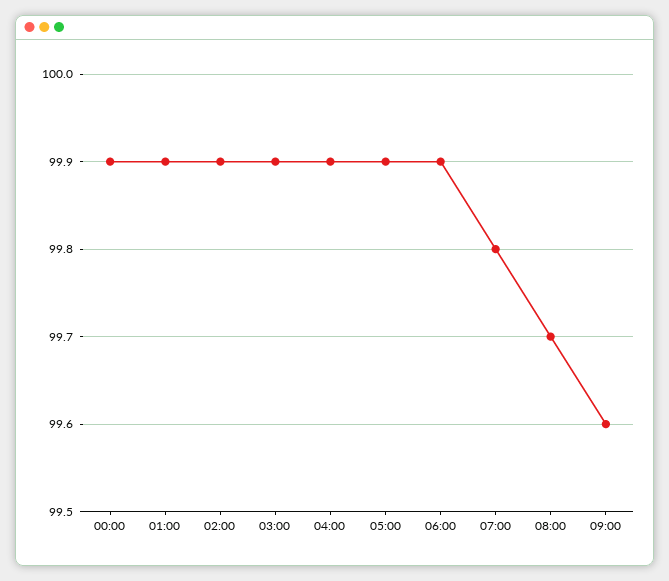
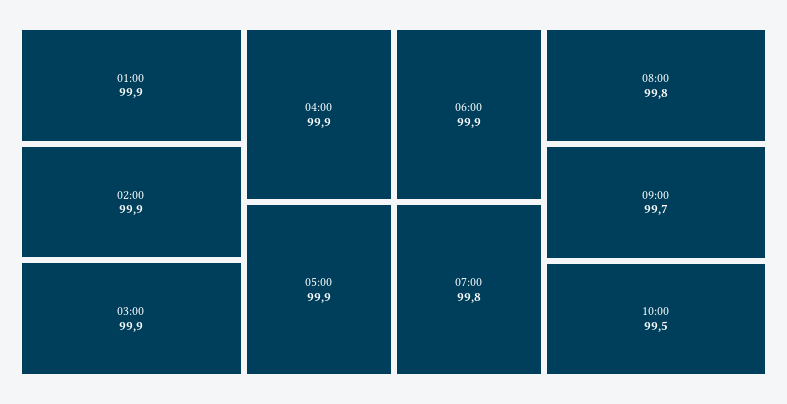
00:00: 99.9 -> none
08:00: 99.7 -> 99.8
09:00: 99.6 -> 99.7
10:00: none -> 99.5

